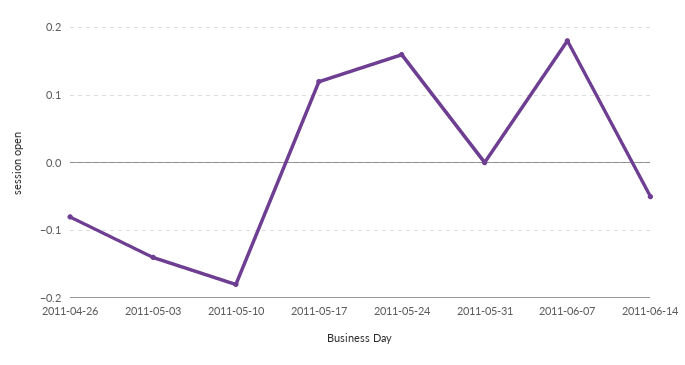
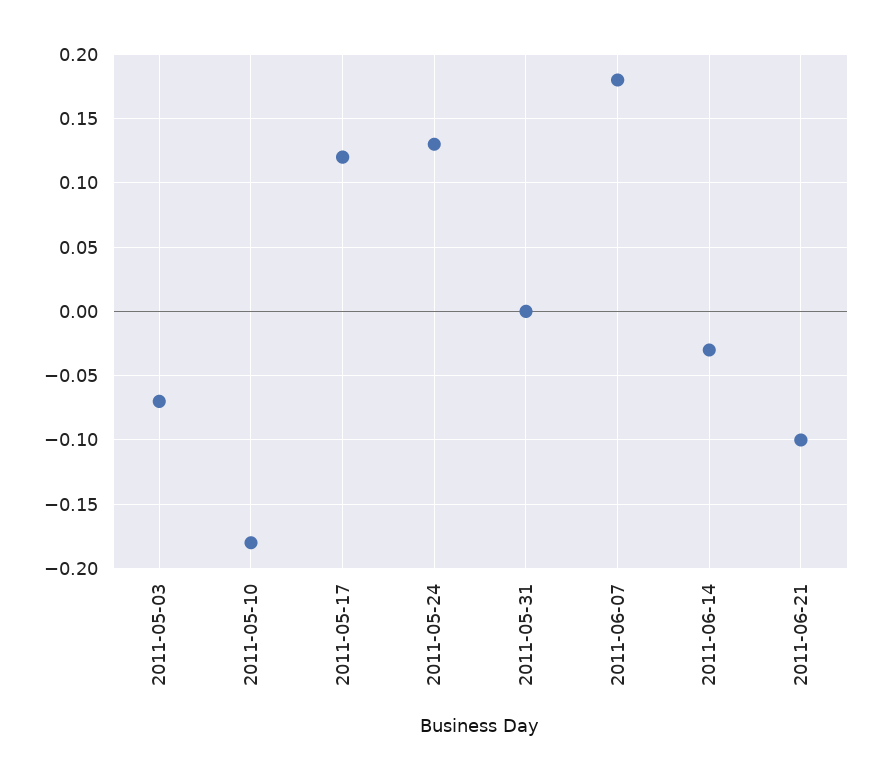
2011-04-26: -0.08 -> none
2011-05-03: -0.14 -> -0.07
2011-05-24: 0.16 -> 0.13
2011-06-14: -0.05 -> -0.03
2011-06-21: none -> -0.1

